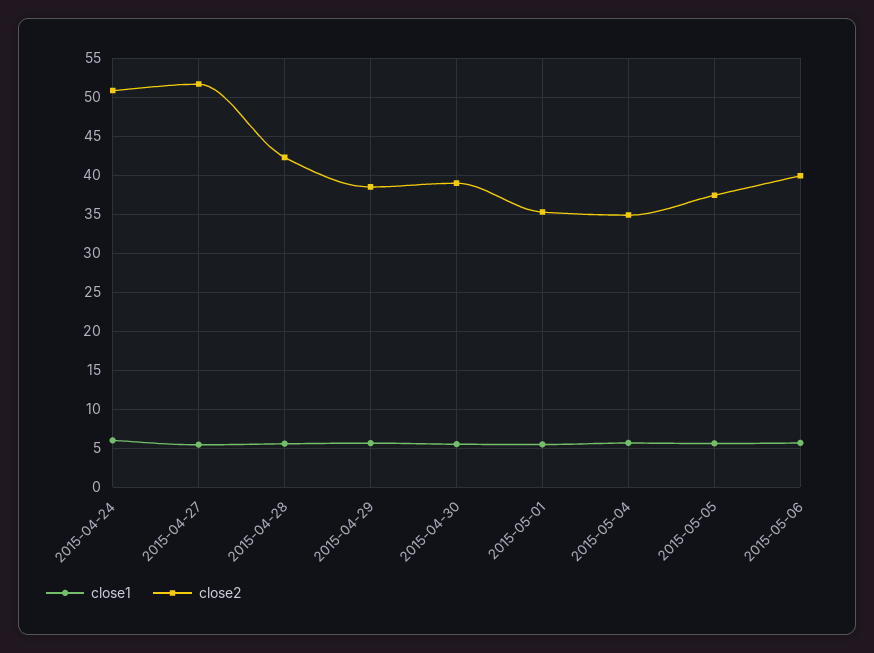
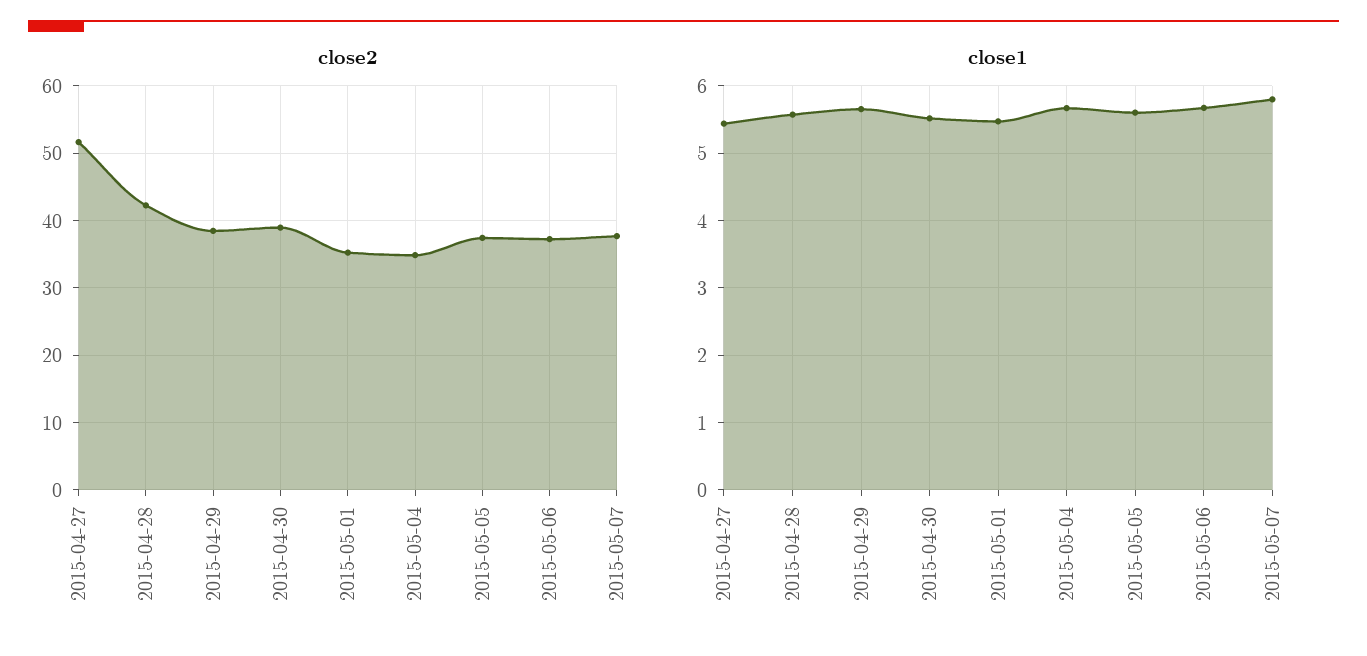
close1, 2015-04-24: 6 -> none
close2, 2015-04-24: 51 -> none
close2, 2015-05-06: 40 -> 37
close2, 2015-05-07: none -> 38
close1, 2015-05-07: none -> 5.8

